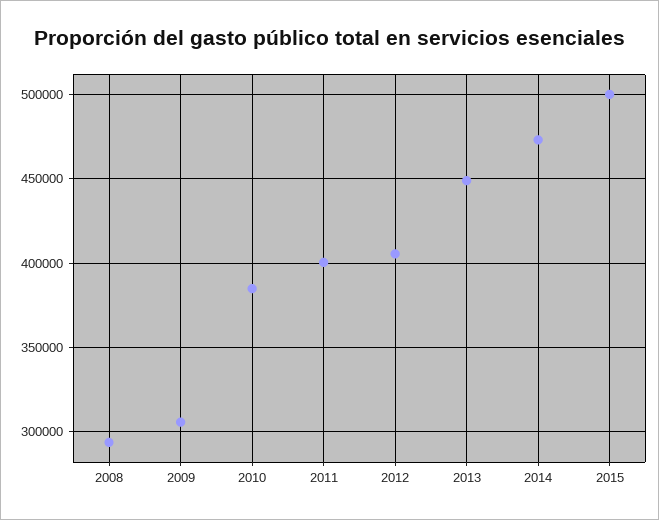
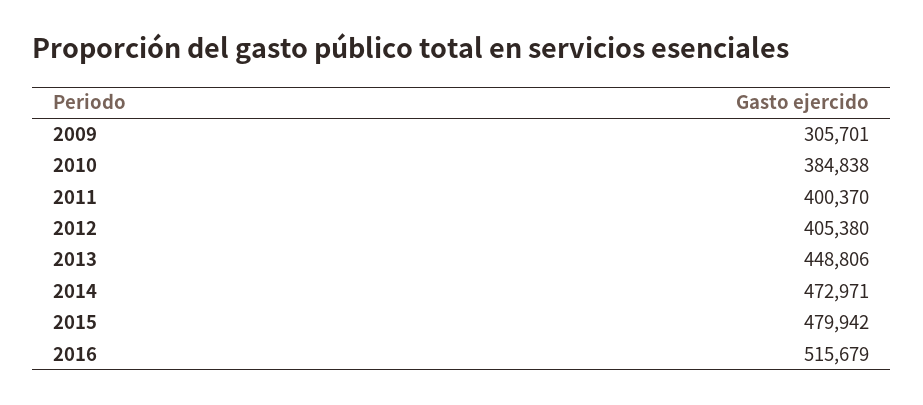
2008: 295000 -> none
2015: 500000 -> 479942
2016: none -> 515679

